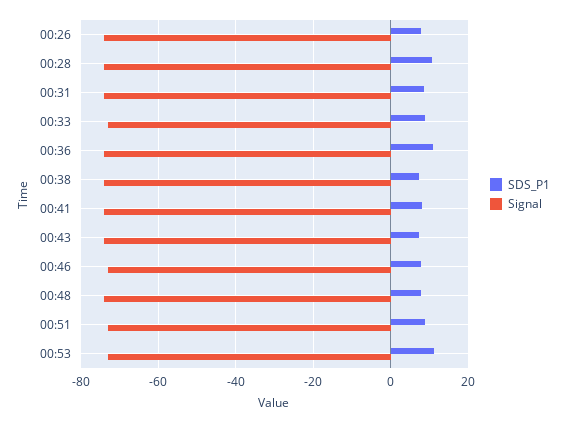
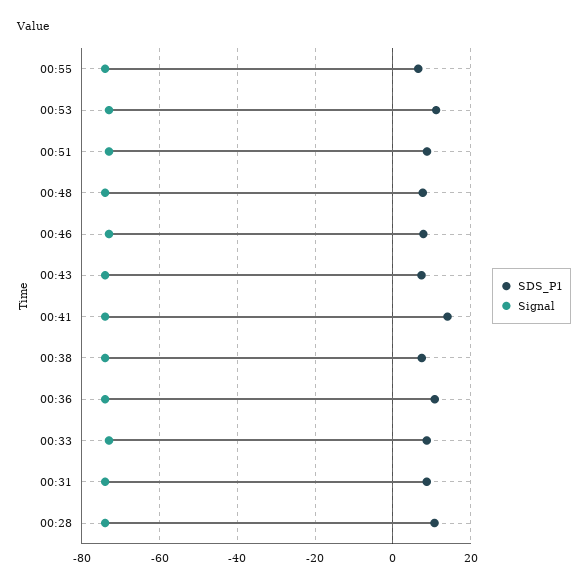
SDS_P1, 00:26: 8 -> none
Signal, 00:26: -74 -> none
SDS_P1, 00:41: 8 -> 14
SDS_P1, 00:55: none -> 6
Signal, 00:55: none -> -74

